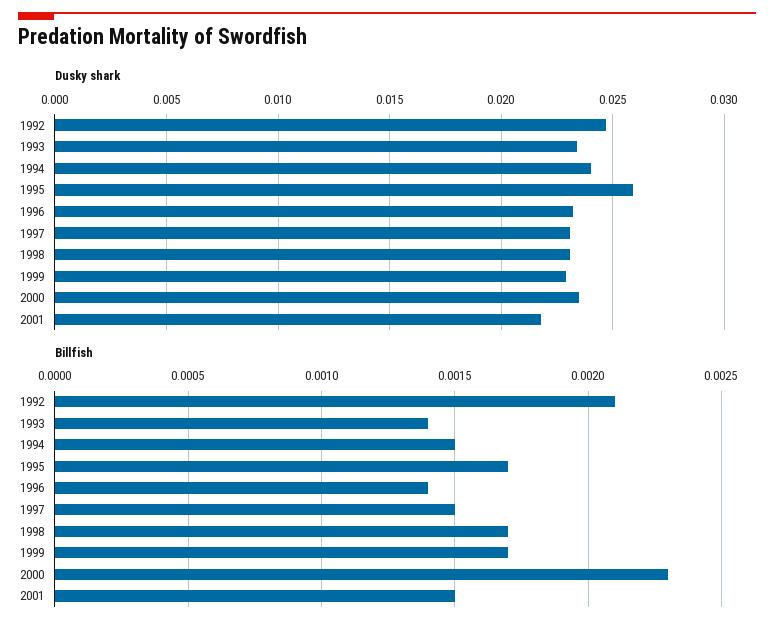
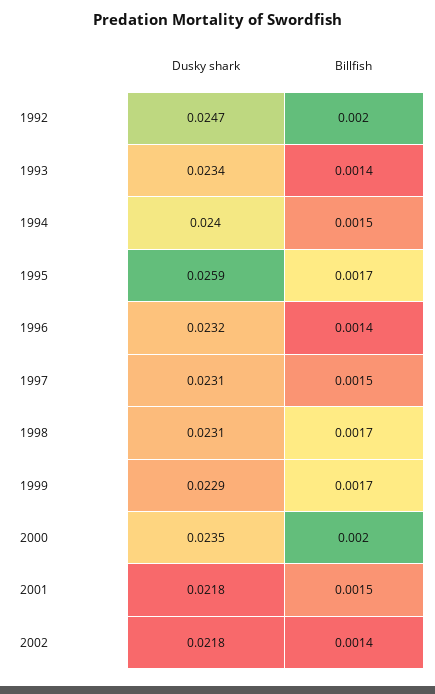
Billfish, 1992: 0.0021 -> 0.002
Billfish, 2000: 0.0023 -> 0.002
Dusky shark, 2002: none -> 0.0218
Billfish, 2002: none -> 0.0014

